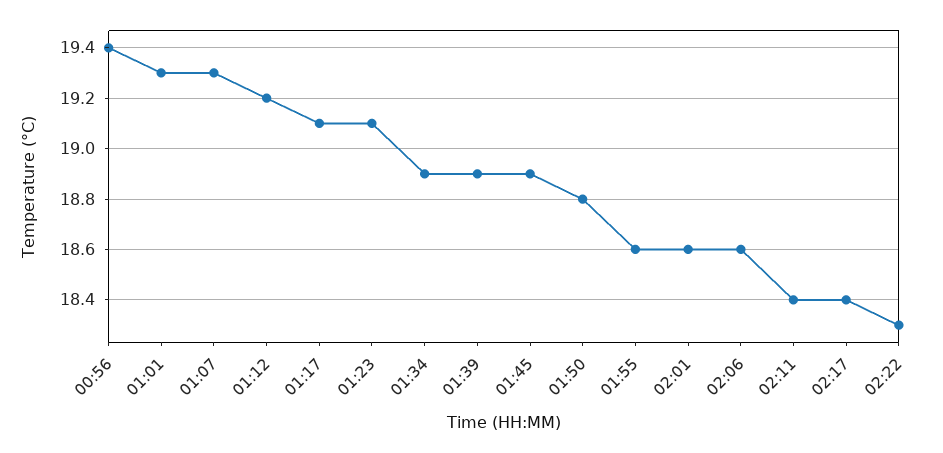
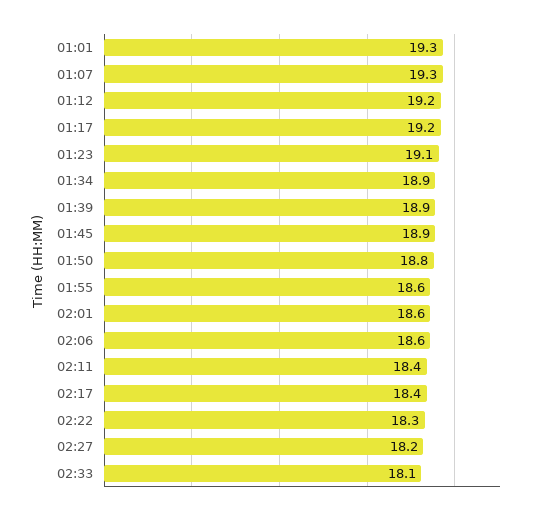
00:56: 19.4 -> none
01:17: 19.1 -> 19.2
02:27: none -> 18.2
02:33: none -> 18.1

